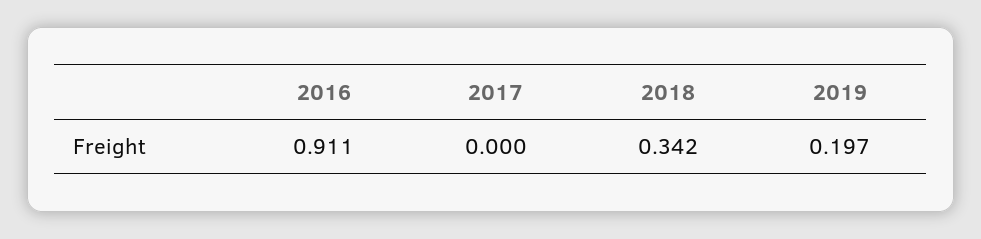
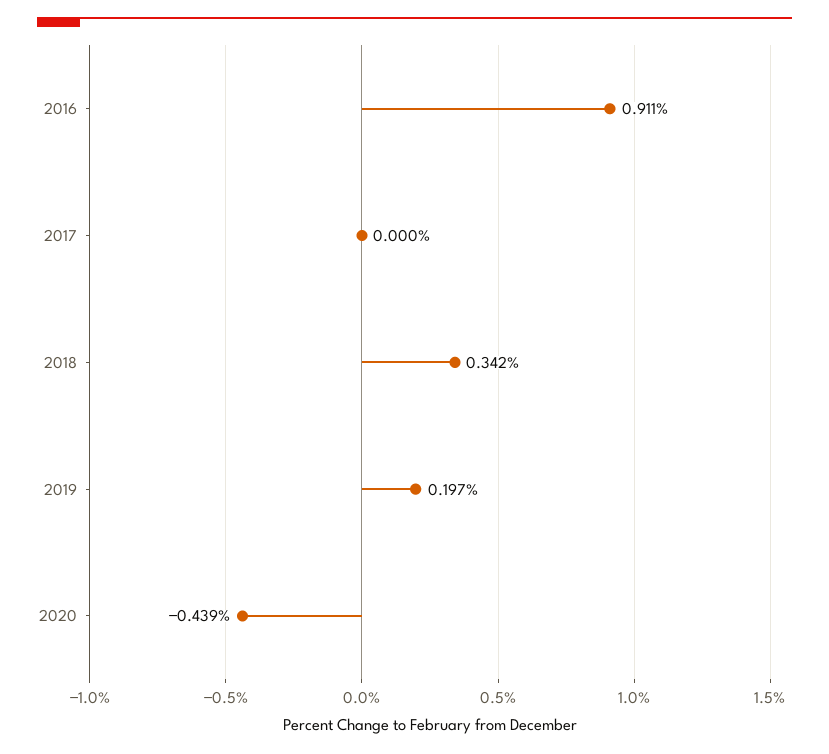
2020: none -> -0.439

